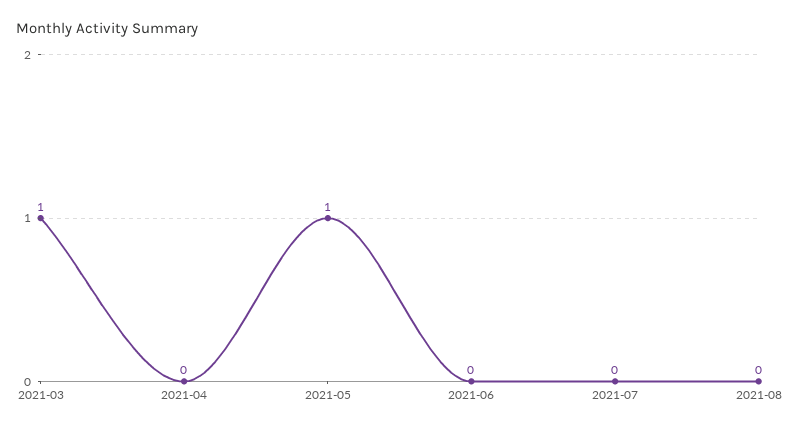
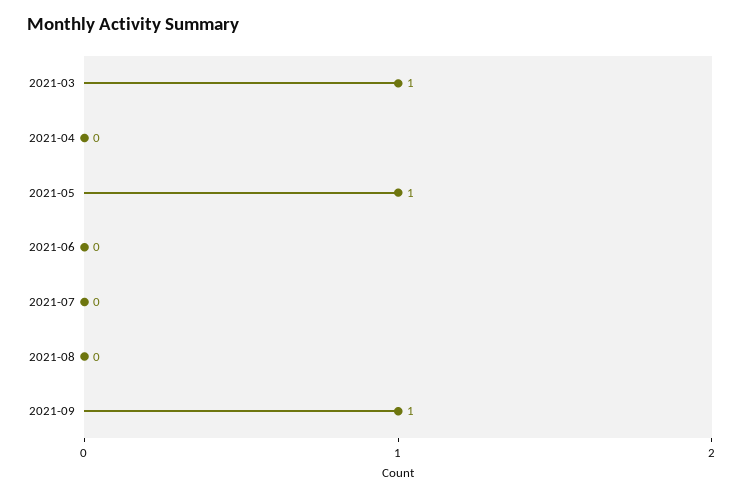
2021-09: none -> 1

